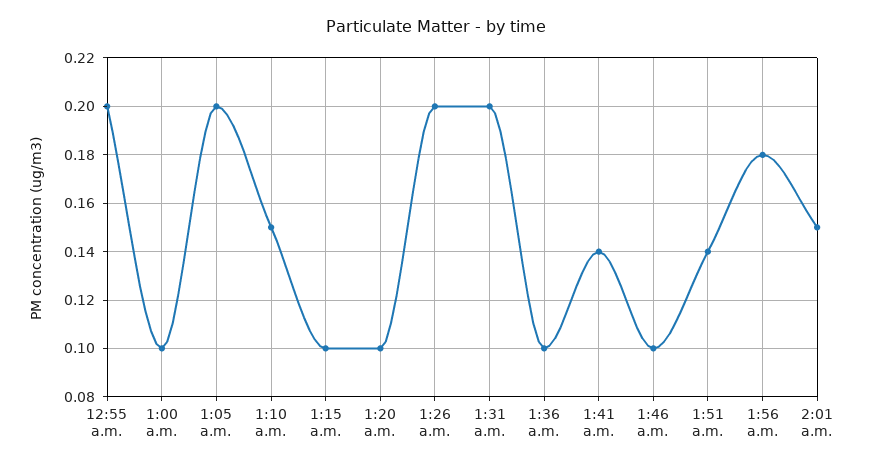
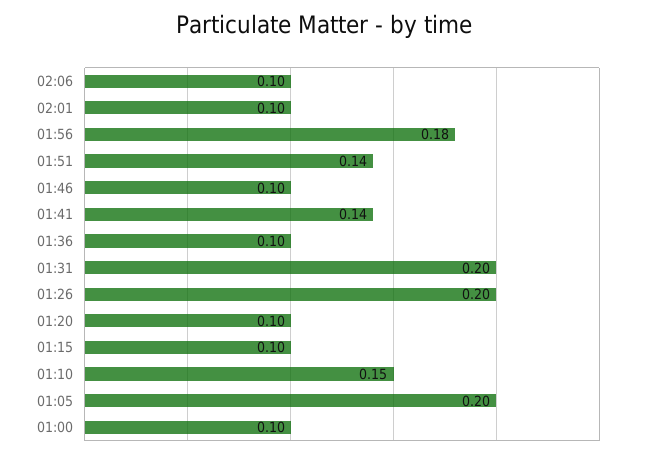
12:55 a.m.: 0.2 -> none
2:01 a.m.: 0.15 -> 0.1
02:06: none -> 0.1

